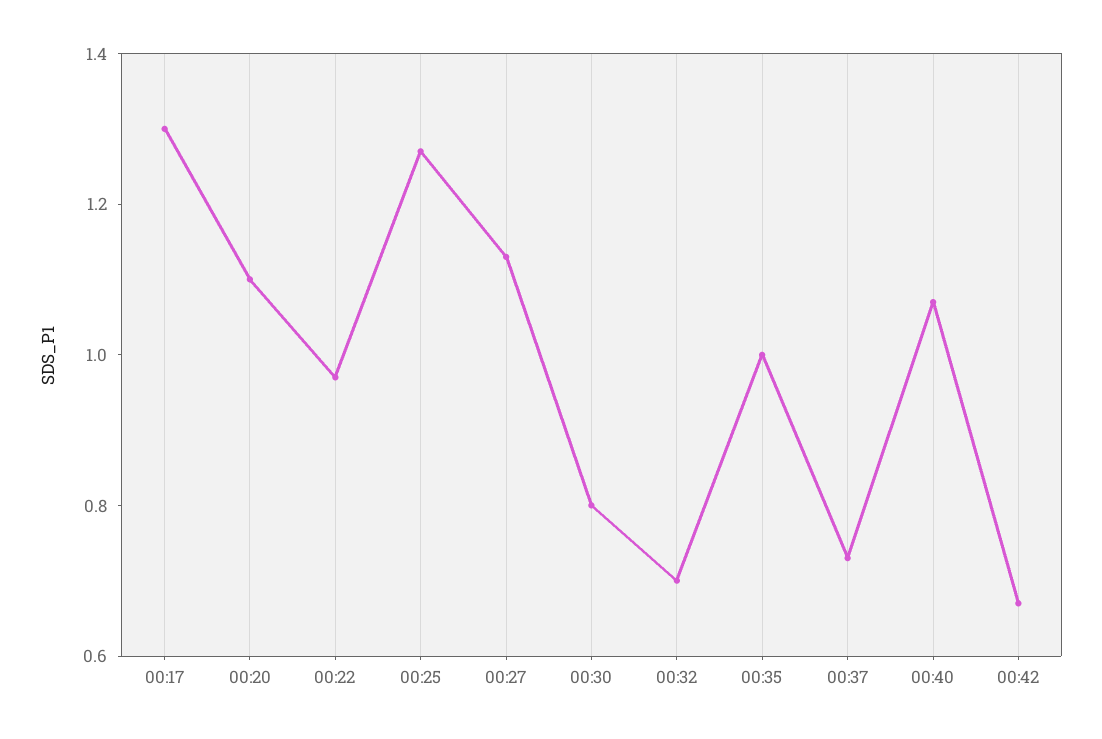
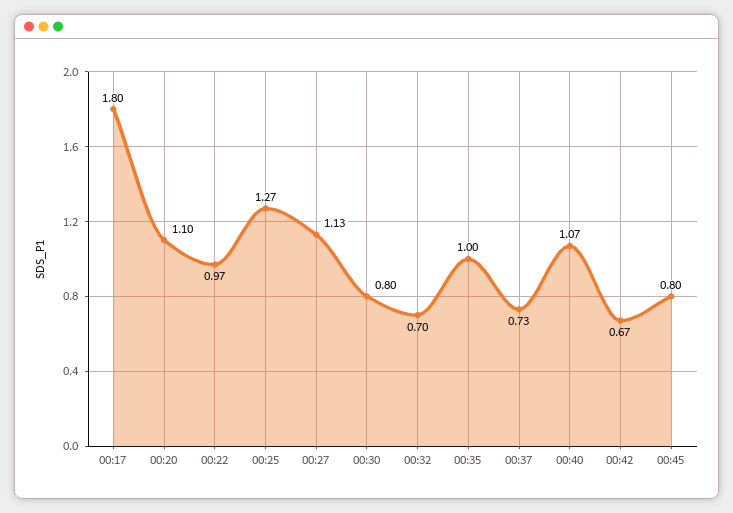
00:17: 1.3 -> 1.8
00:45: none -> 0.8

